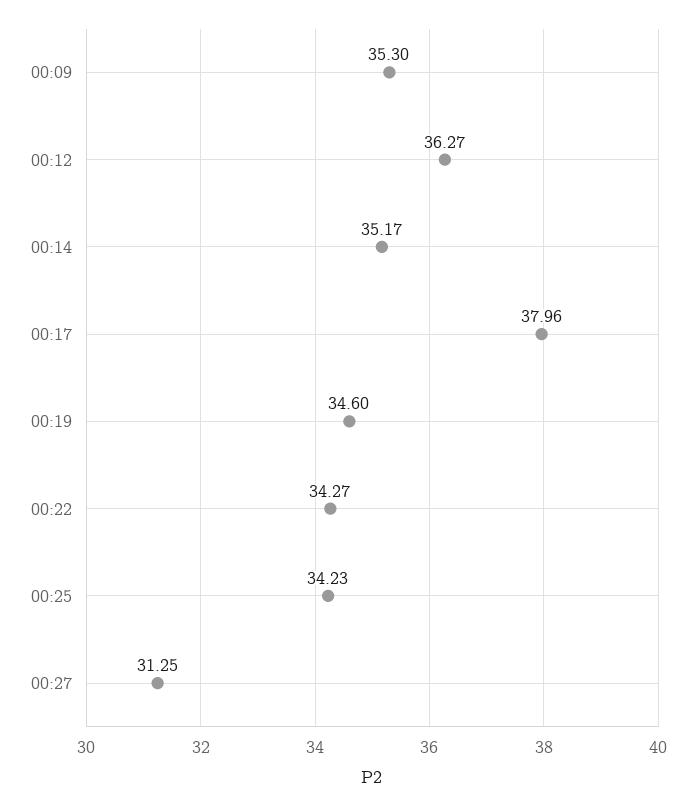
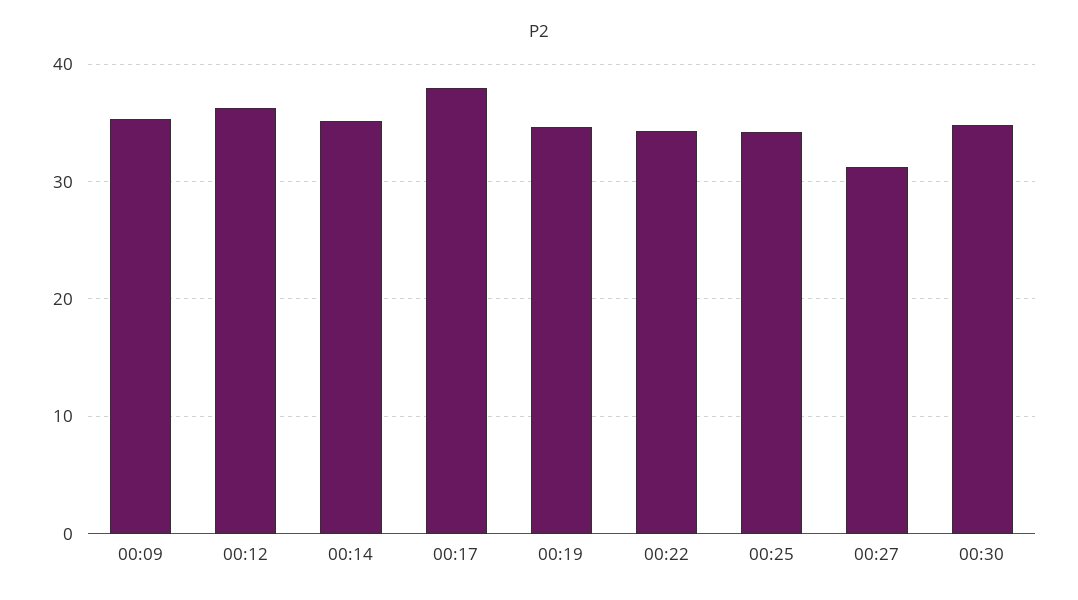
00:30: none -> 35

